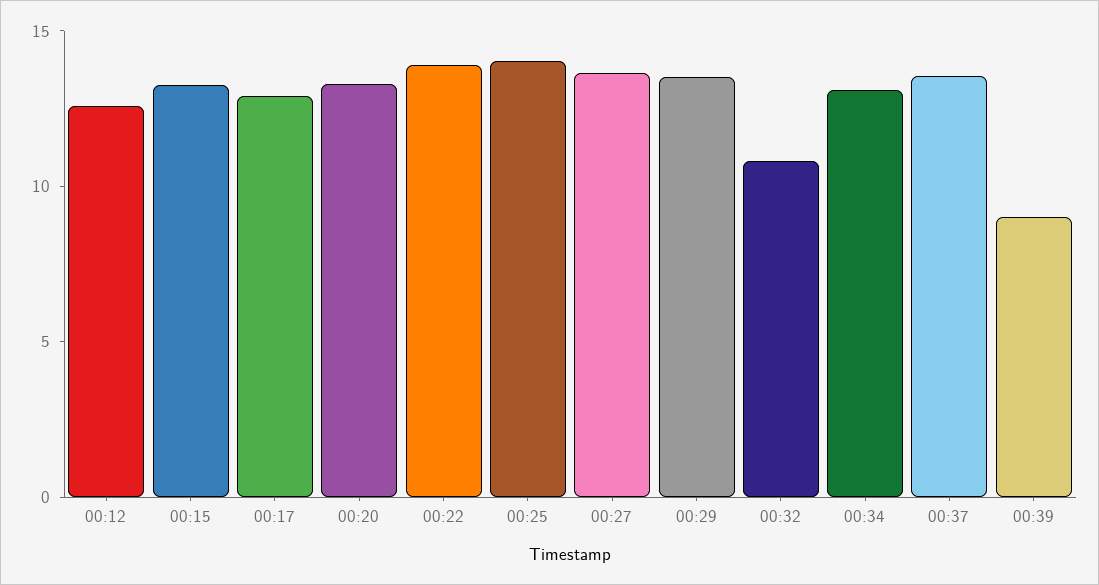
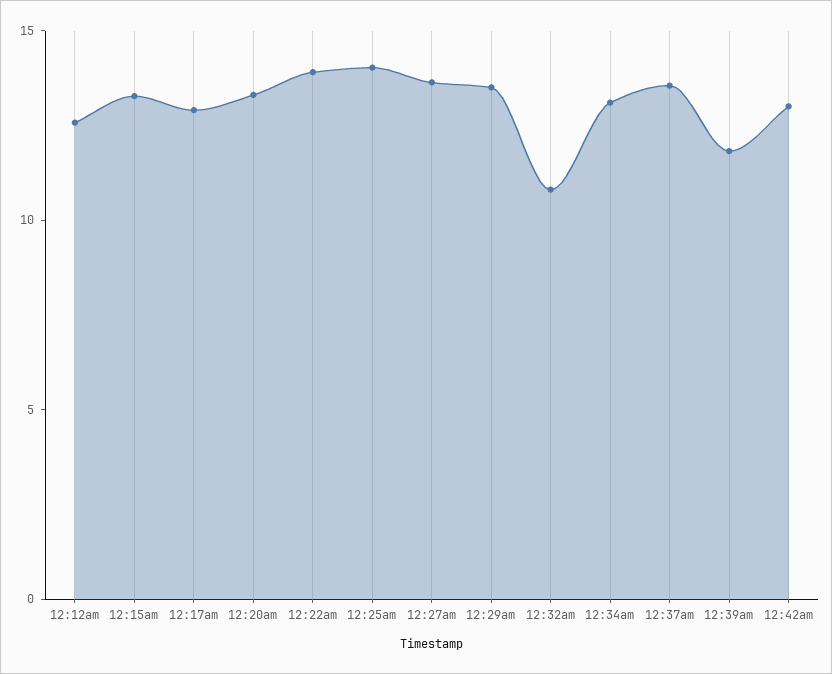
00:39: 9 -> 12
12:42am: none -> 13

